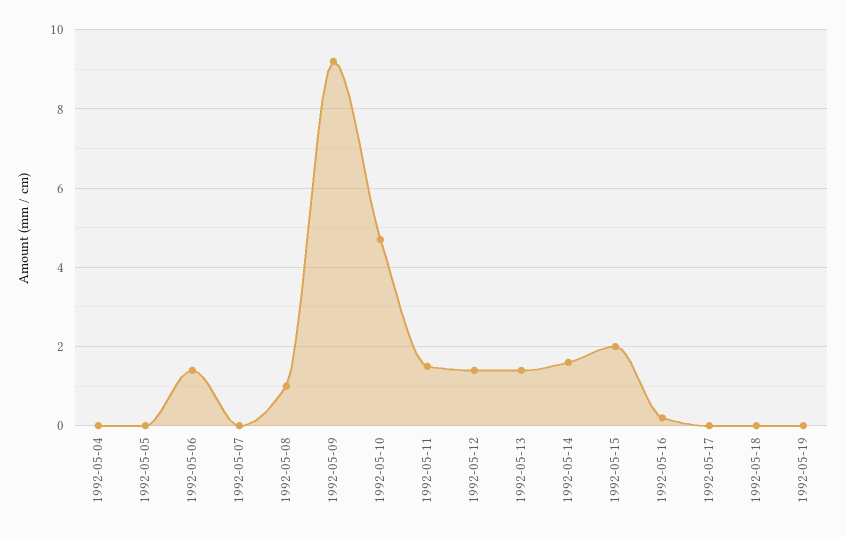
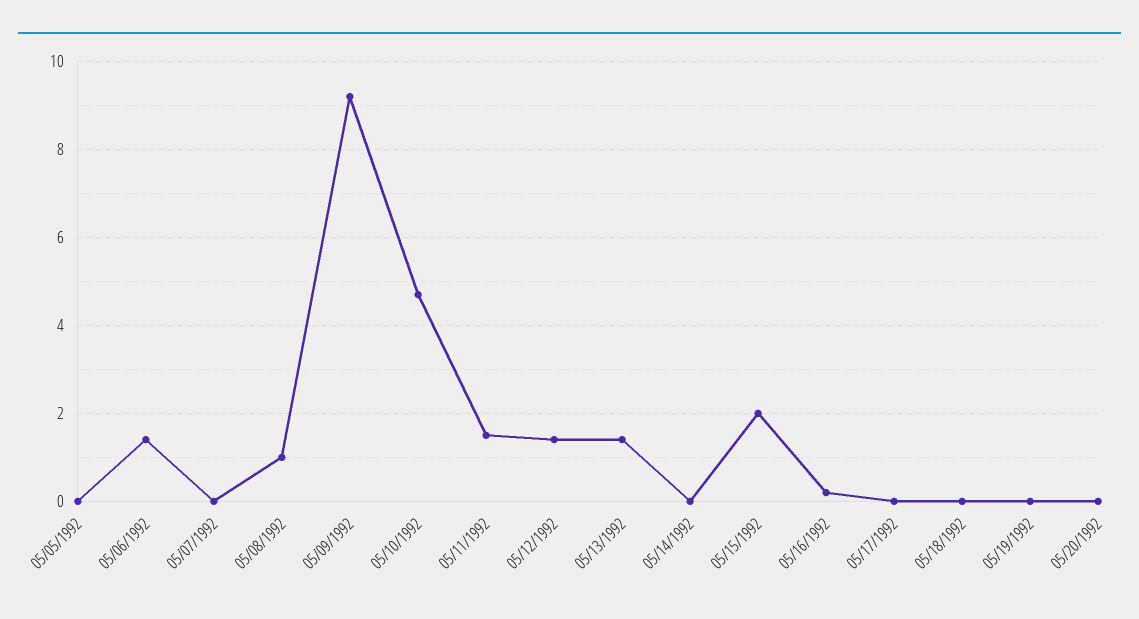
1992-05-04: 0 -> none
1992-05-14: 1.5 -> 0
05/20/1992: none -> 0

